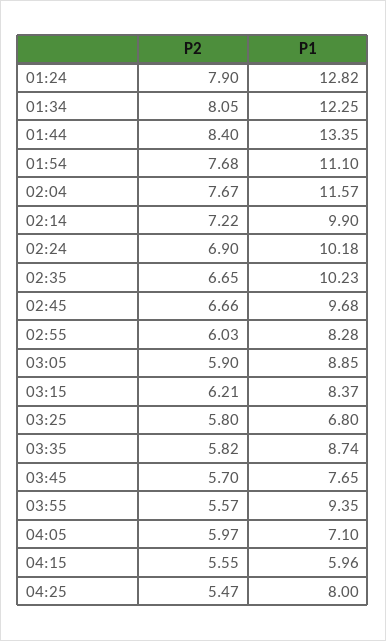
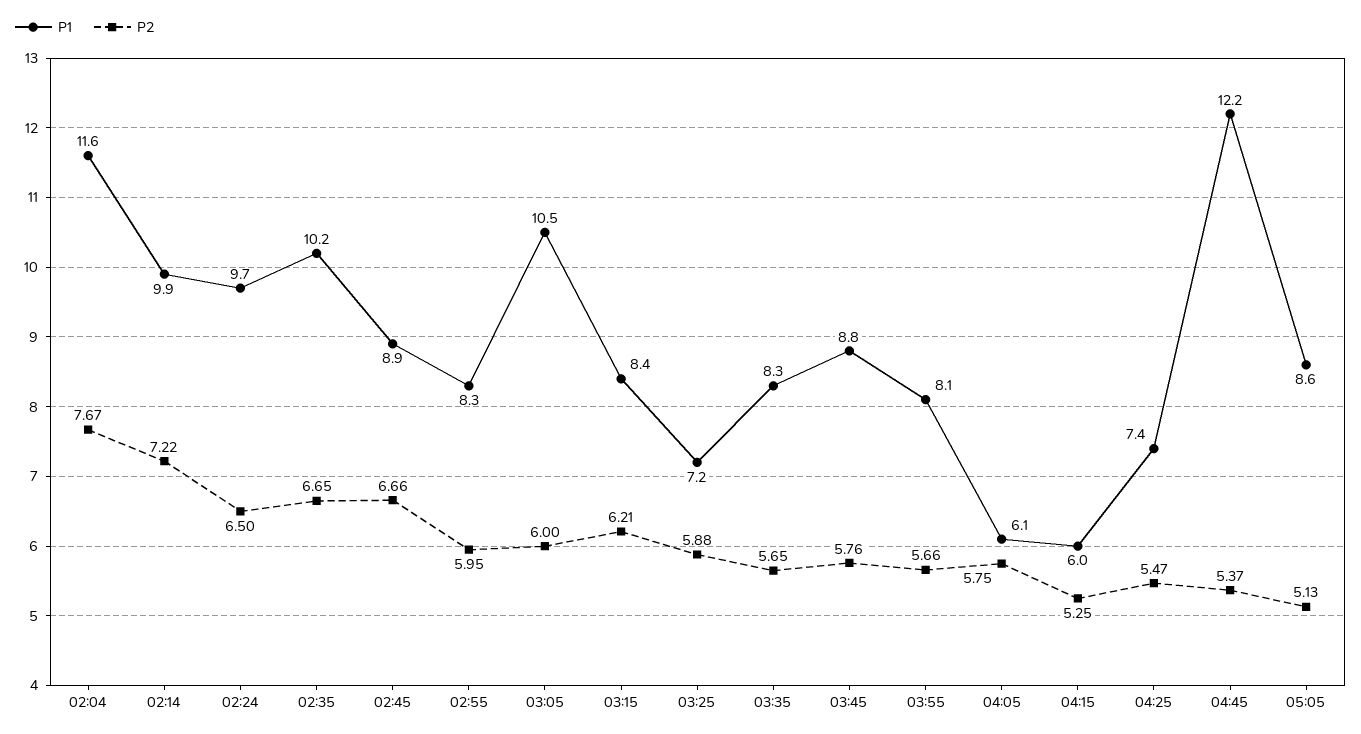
P2, 01:24: 7.9 -> none
P1, 01:24: 12.82 -> none
P2, 01:34: 8.05 -> none
P1, 01:34: 12.25 -> none
P2, 01:44: 8.4 -> none
P1, 01:44: 13.35 -> none
P2, 01:54: 7.68 -> none
P1, 01:54: 11.1 -> none
P2, 02:24: 6.9 -> 6.5
P1, 02:24: 10.18 -> 9.7
P1, 02:45: 9.68 -> 8.9
P2, 02:55: 6.03 -> 5.95
P2, 03:05: 5.9 -> 6
P1, 03:05: 8.85 -> 10.5
P2, 03:25: 5.8 -> 5.88
P1, 03:25: 6.8 -> 7.2
P2, 03:35: 5.82 -> 5.65
P1, 03:35: 8.74 -> 8.3
P2, 03:45: 5.7 -> 5.76
P1, 03:45: 7.65 -> 8.8
P2, 03:55: 5.57 -> 5.66
P1, 03:55: 9.35 -> 8.1
P2, 04:05: 5.97 -> 5.75
P1, 04:05: 7.1 -> 6.1
P2, 04:15: 5.55 -> 5.25
P1, 04:25: 8 -> 7.4
P1, 04:45: none -> 12.2
P2, 04:45: none -> 5.37
P1, 05:05: none -> 8.6
P2, 05:05: none -> 5.13

